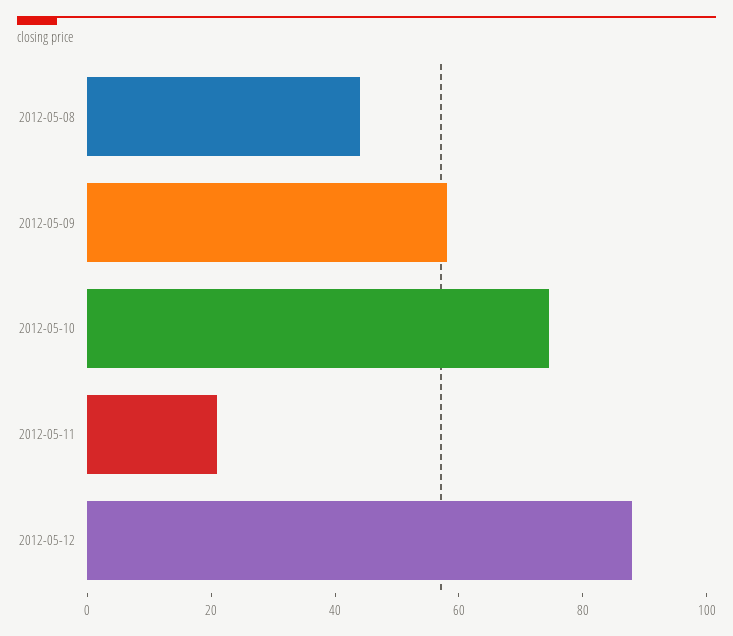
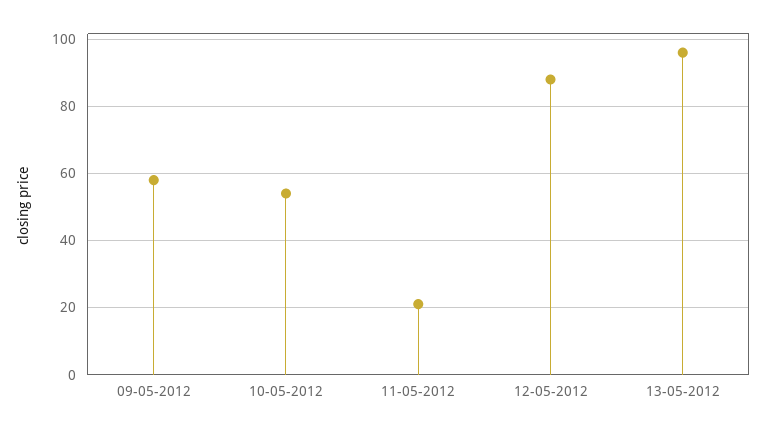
2012-05-08: 45 -> none
2012-05-10: 75 -> 55
13-05-2012: none -> 95

